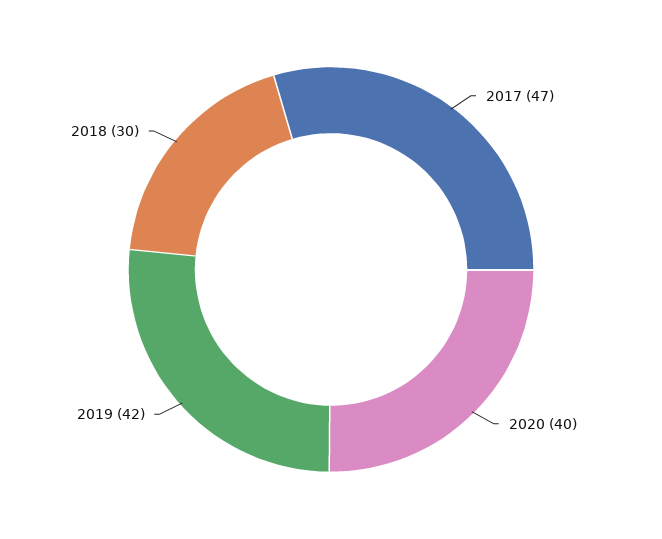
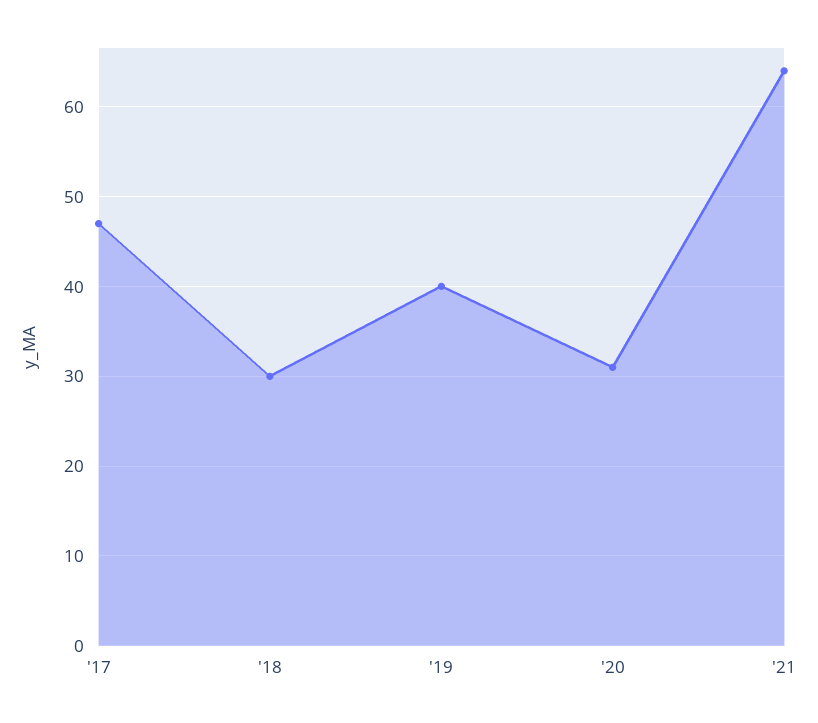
2020: 40 -> 31
2019: 42 -> 40
'21: none -> 64

